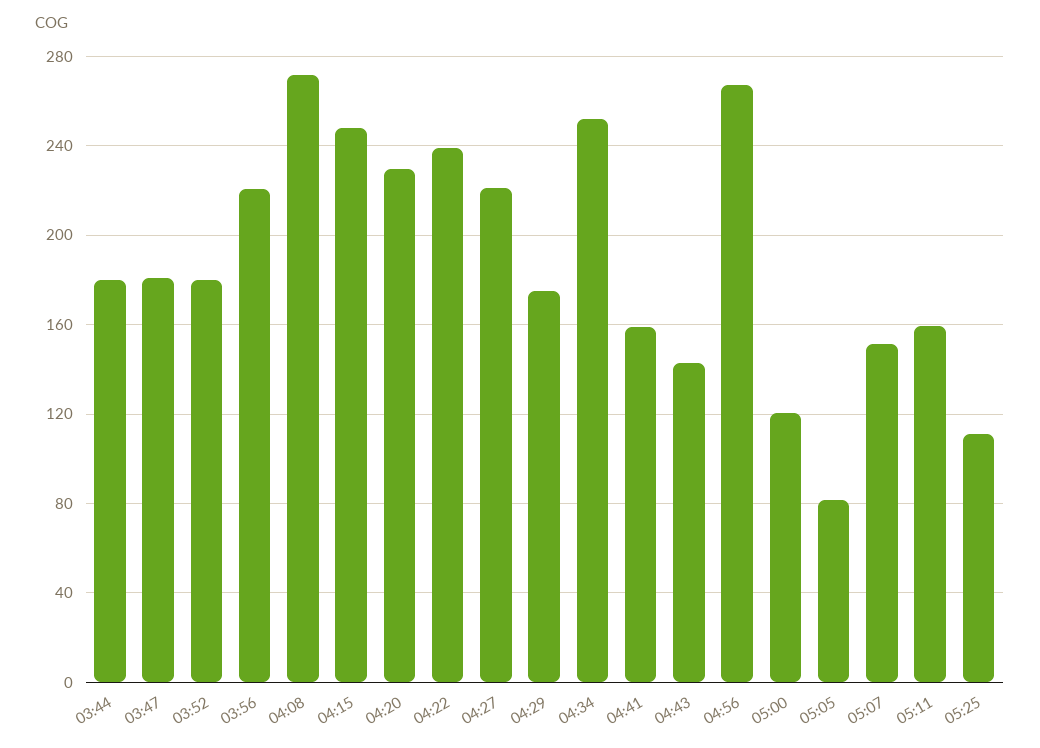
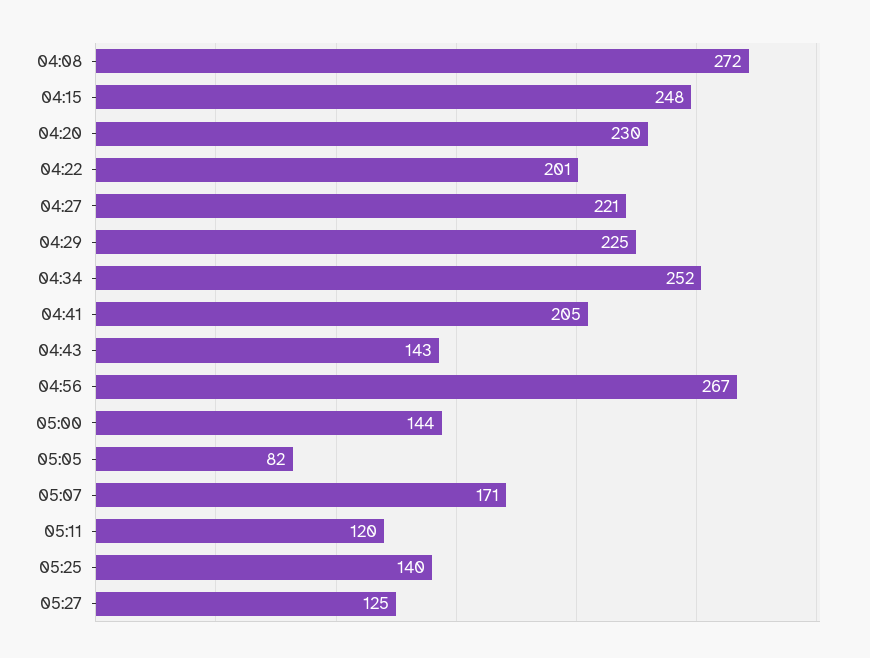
03:44: 180 -> none
03:47: 180 -> none
03:52: 180 -> none
03:56: 220 -> none
04:22: 240 -> 201
04:29: 175 -> 225
04:41: 160 -> 205
05:00: 120 -> 144
05:07: 150 -> 171
05:11: 160 -> 120
05:25: 110 -> 140
05:27: none -> 125

